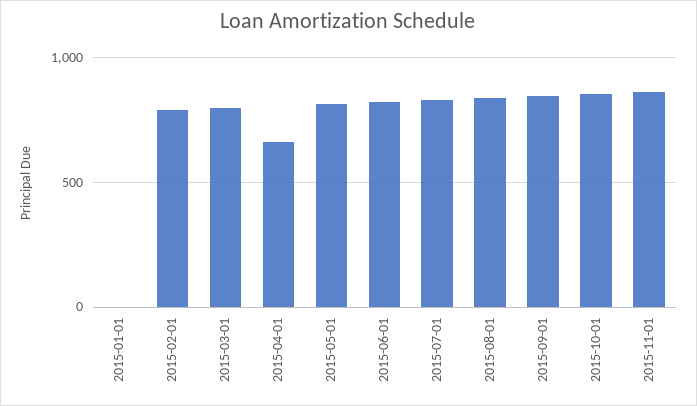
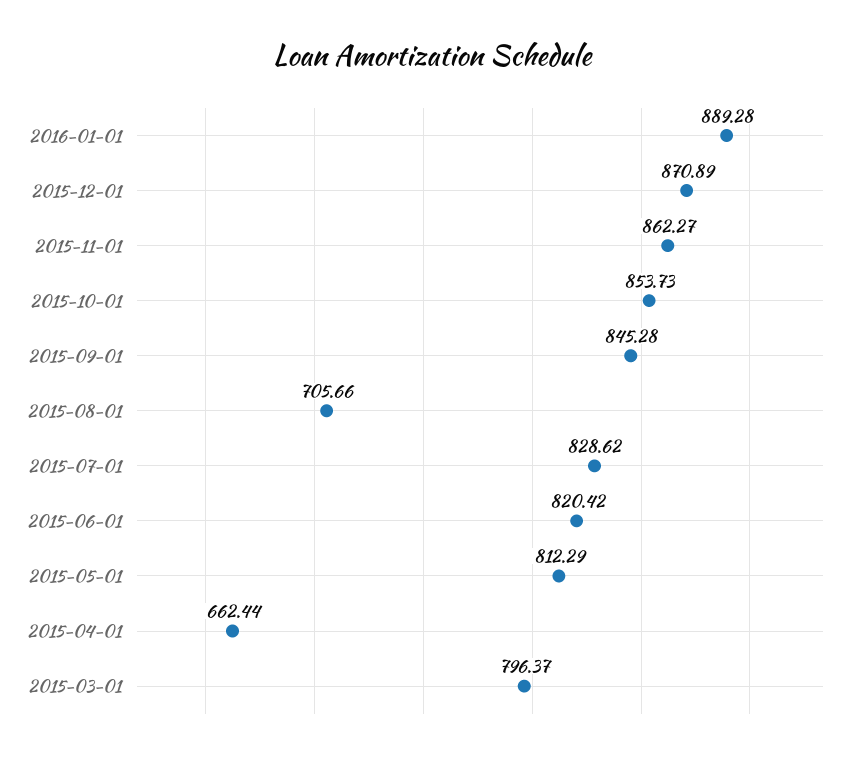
2015-01-01: 0 -> none
2015-02-01: 800 -> none
2015-08-01: 850 -> 705.66
2016-01-01: none -> 889.28
2015-12-01: none -> 870.89

